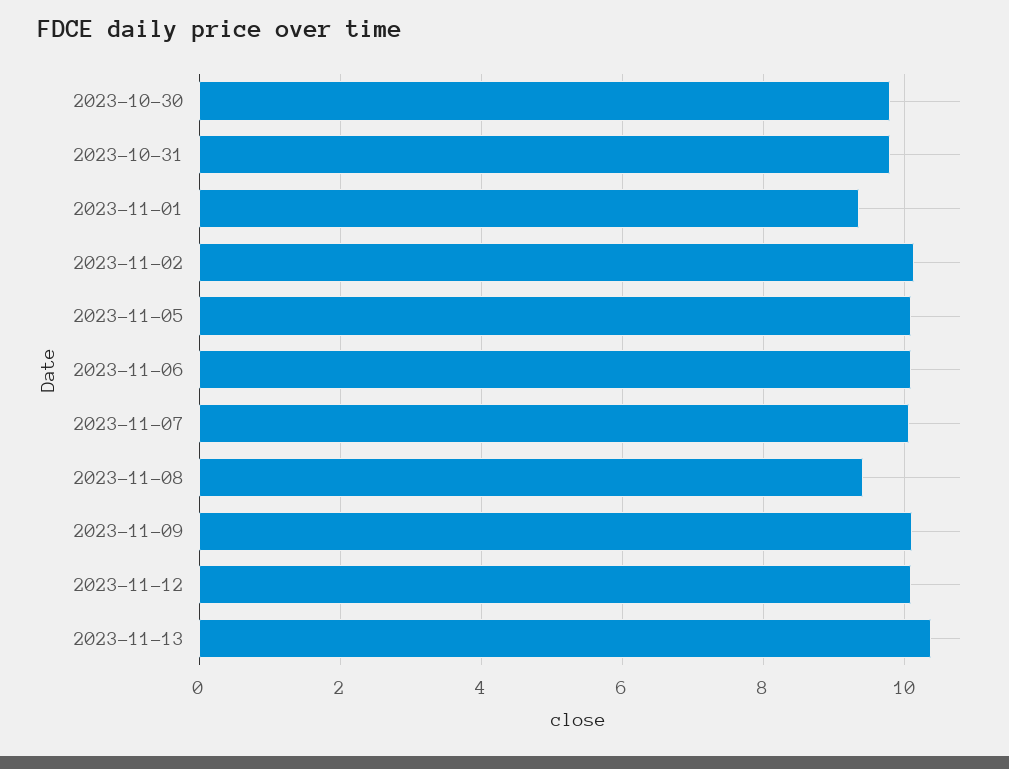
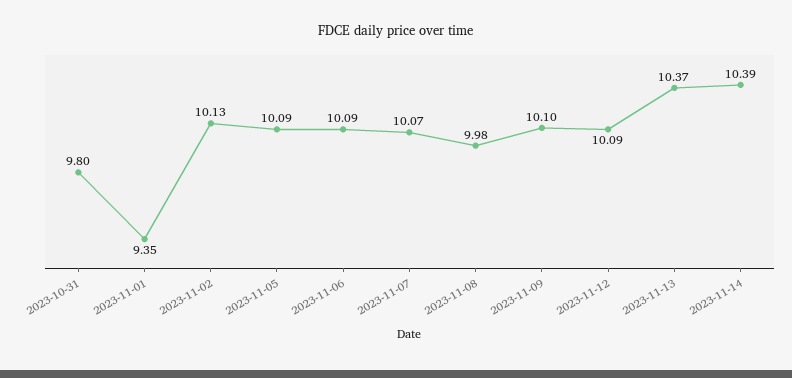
2023-10-30: 9.8 -> none
2023-11-08: 9.4 -> 9.98
2023-11-14: none -> 10.39

